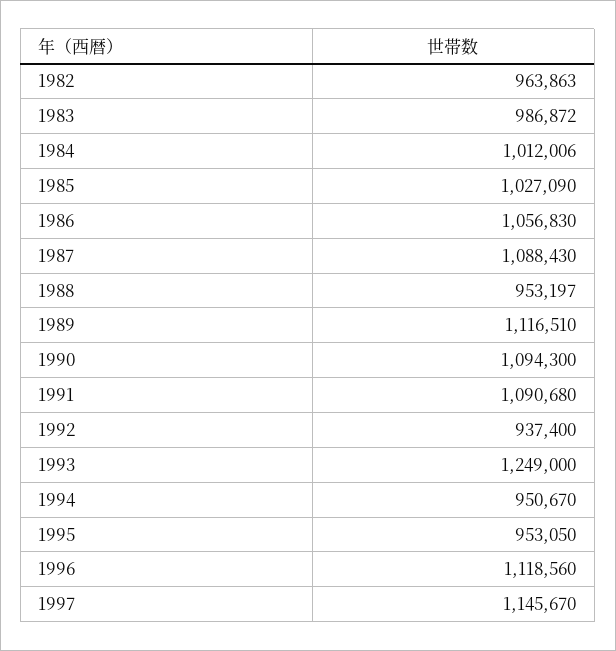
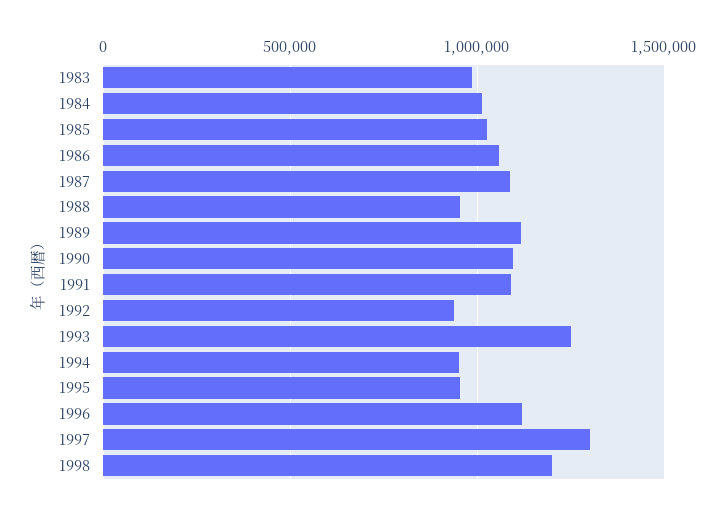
1982: 963863 -> none
1997: 1145670 -> 1300000
1998: none -> 1200000

